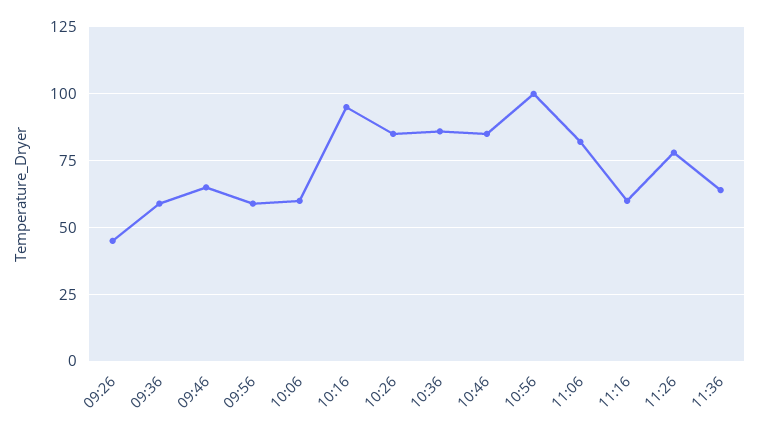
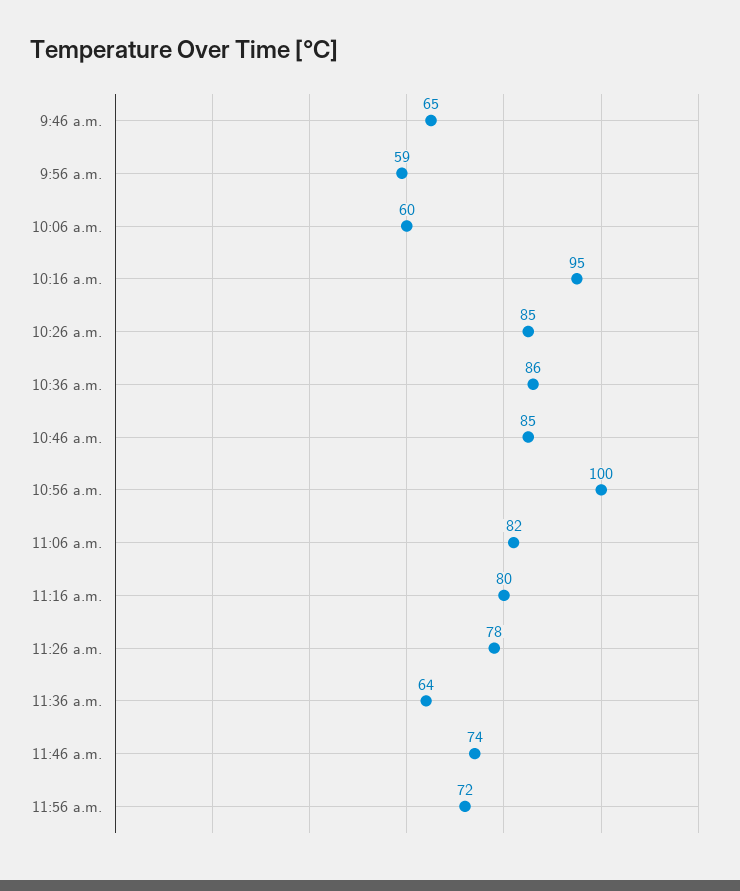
09:26: 45 -> none
09:36: 60 -> none
11:16: 60 -> 80
11:46 a.m.: none -> 74
11:56 a.m.: none -> 72

